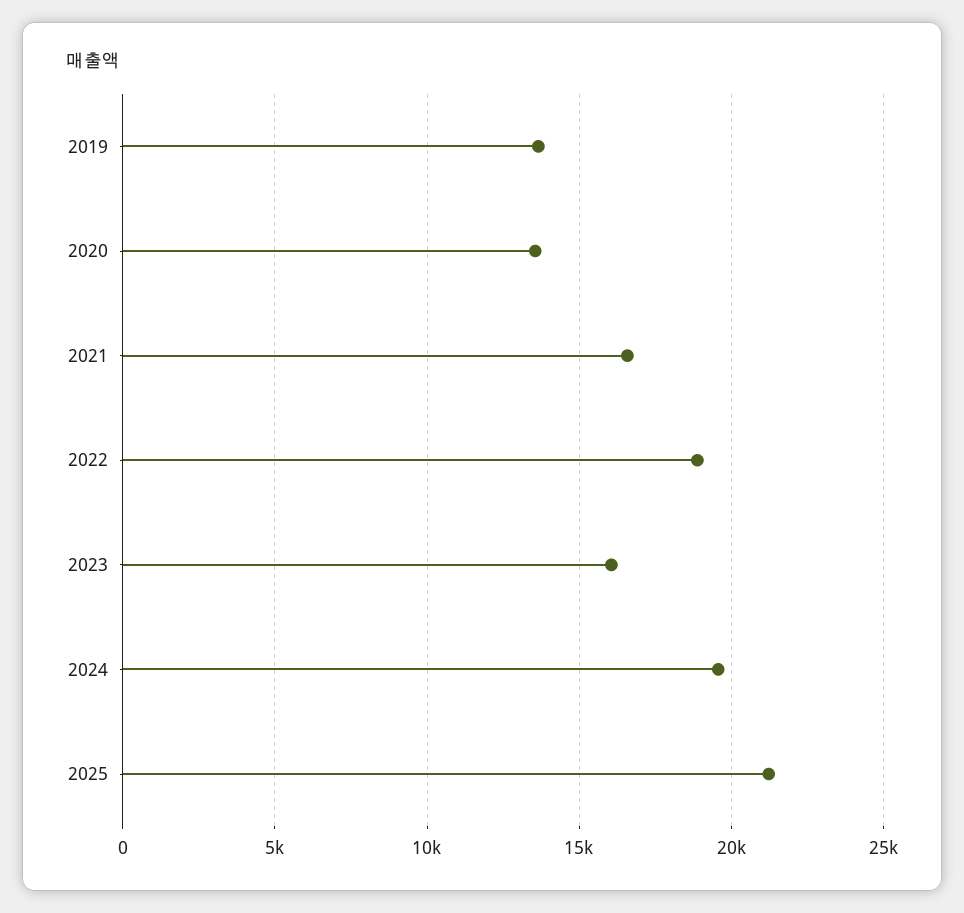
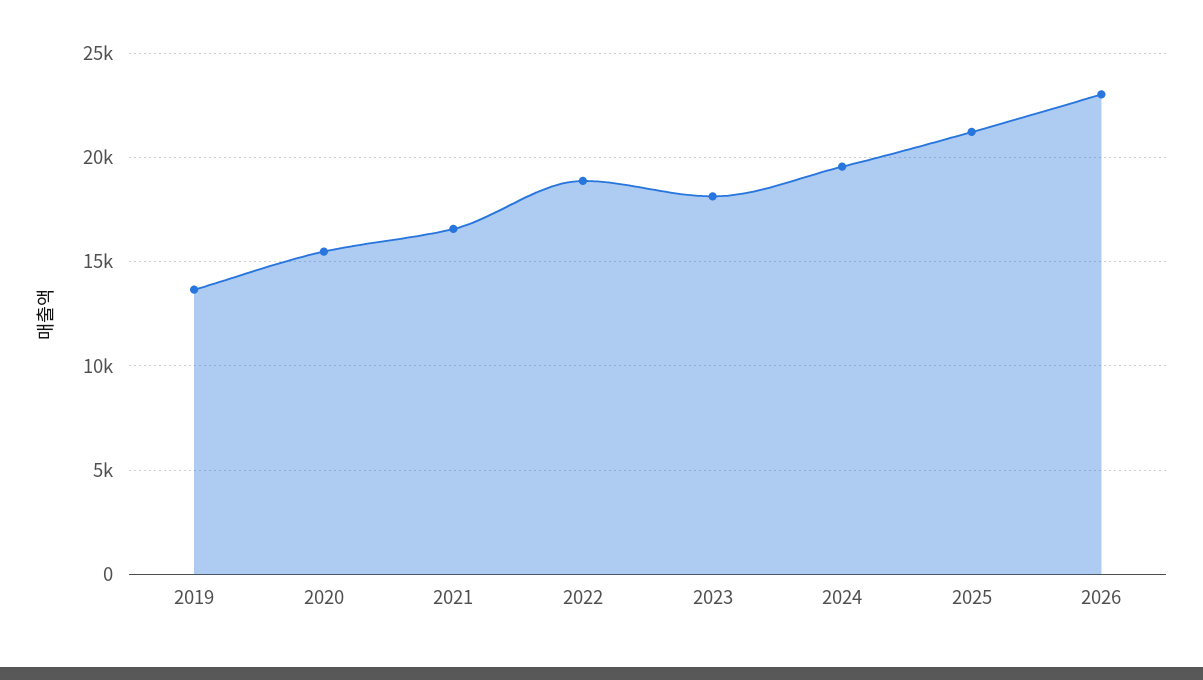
2020: 13500 -> 15500
2023: 16000 -> 18000
2026: none -> 23000

